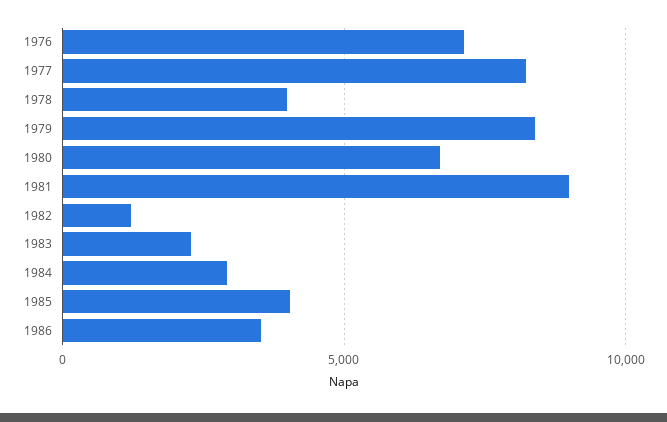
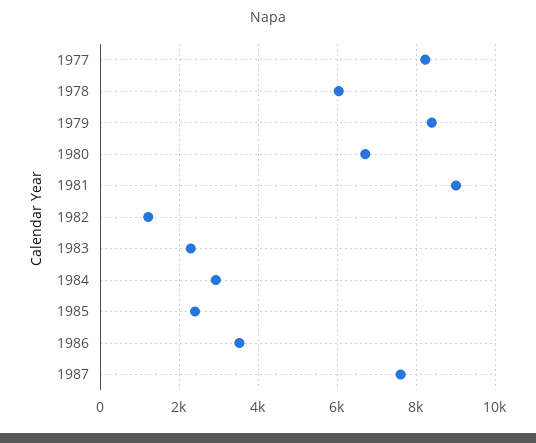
1976: 7000 -> none
1978: 4000 -> 6000
1985: 4000 -> 2400
1987: none -> 7600

